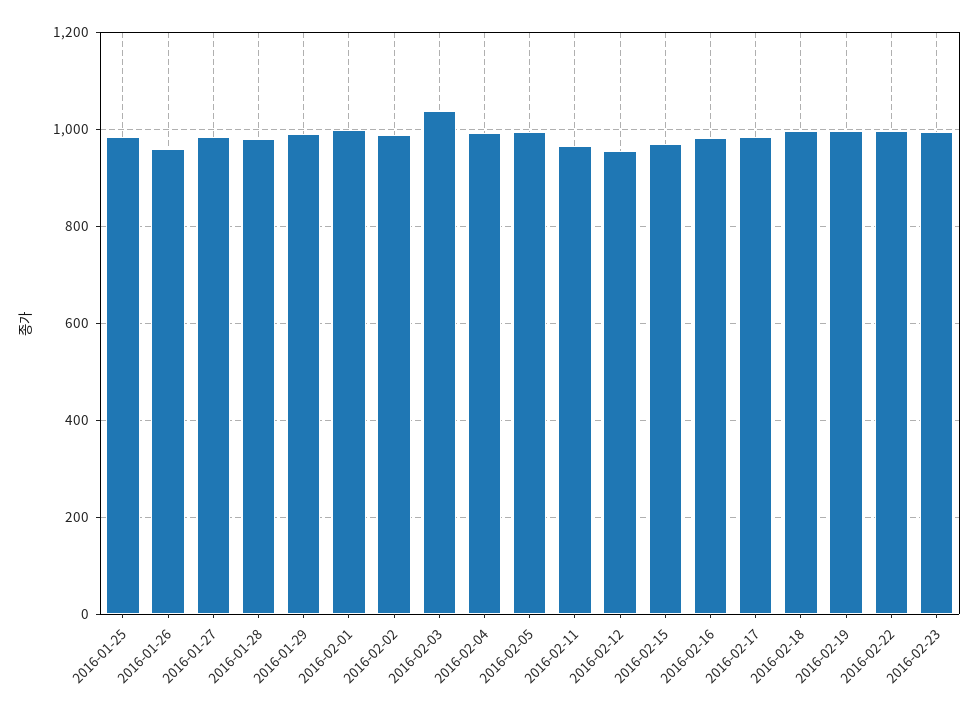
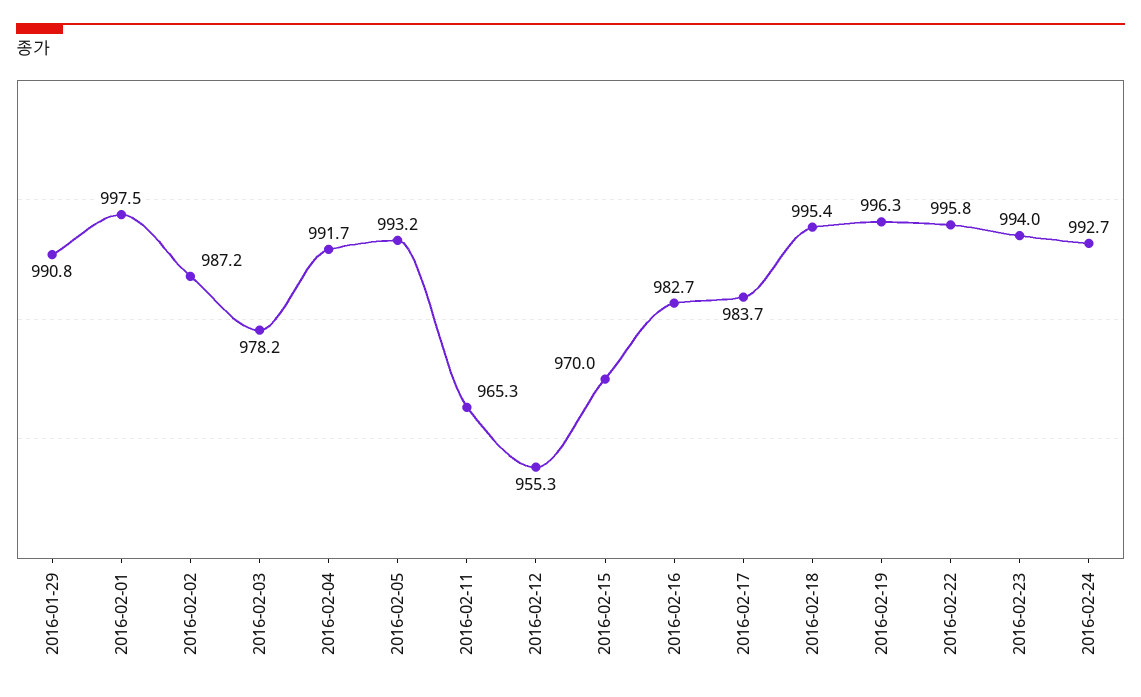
2016-01-25: 980 -> none
2016-01-26: 960 -> none
2016-01-27: 980 -> none
2016-01-28: 980 -> none
2016-02-03: 1040 -> 978.2
2016-02-24: none -> 992.7

